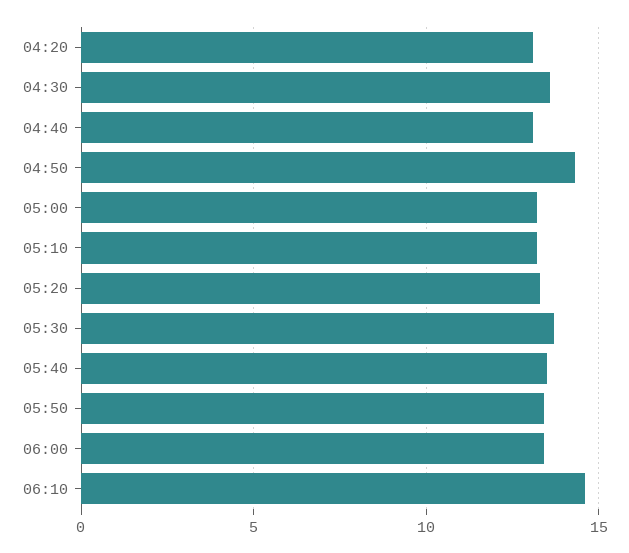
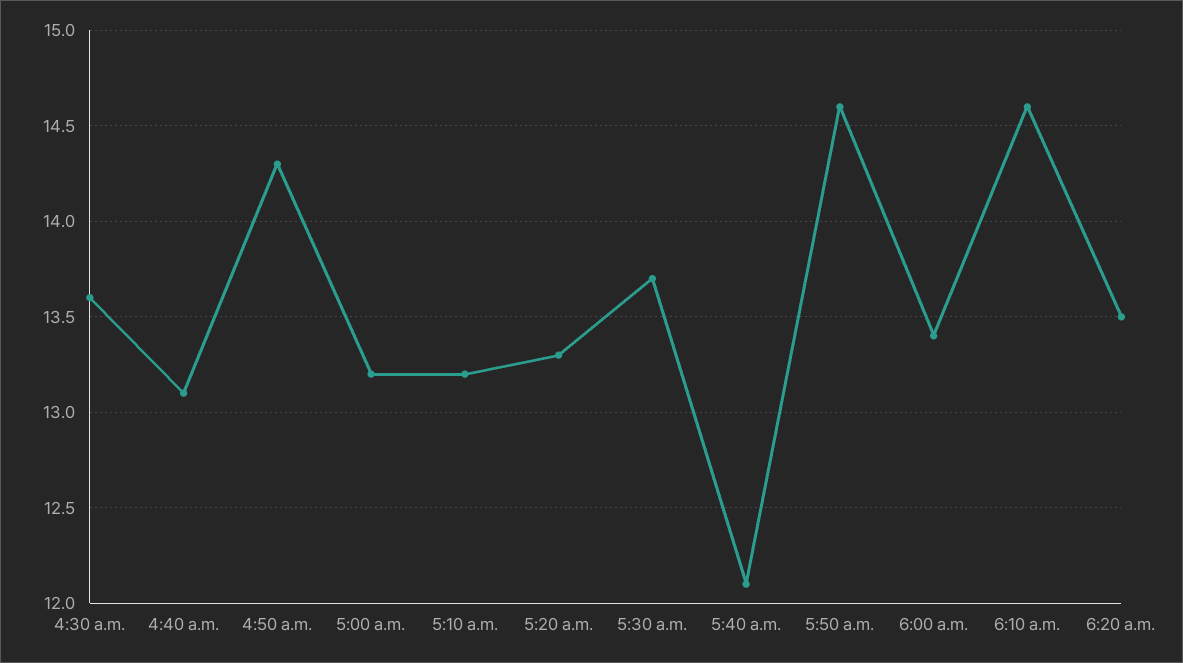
04:20: 13 -> none
05:40: 13.5 -> 12.1
05:50: 13.5 -> 14.6
6:20 a.m.: none -> 13.5

